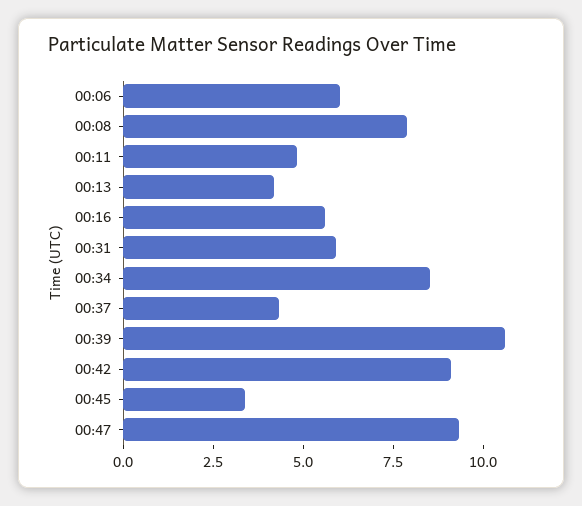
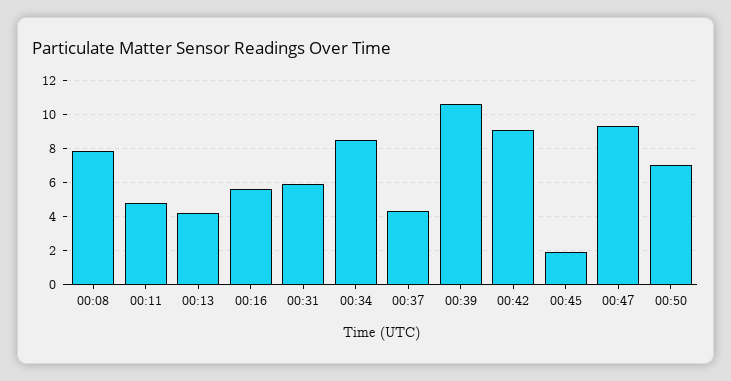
00:06: 6 -> none
00:45: 3.5 -> 2
00:50: none -> 7

